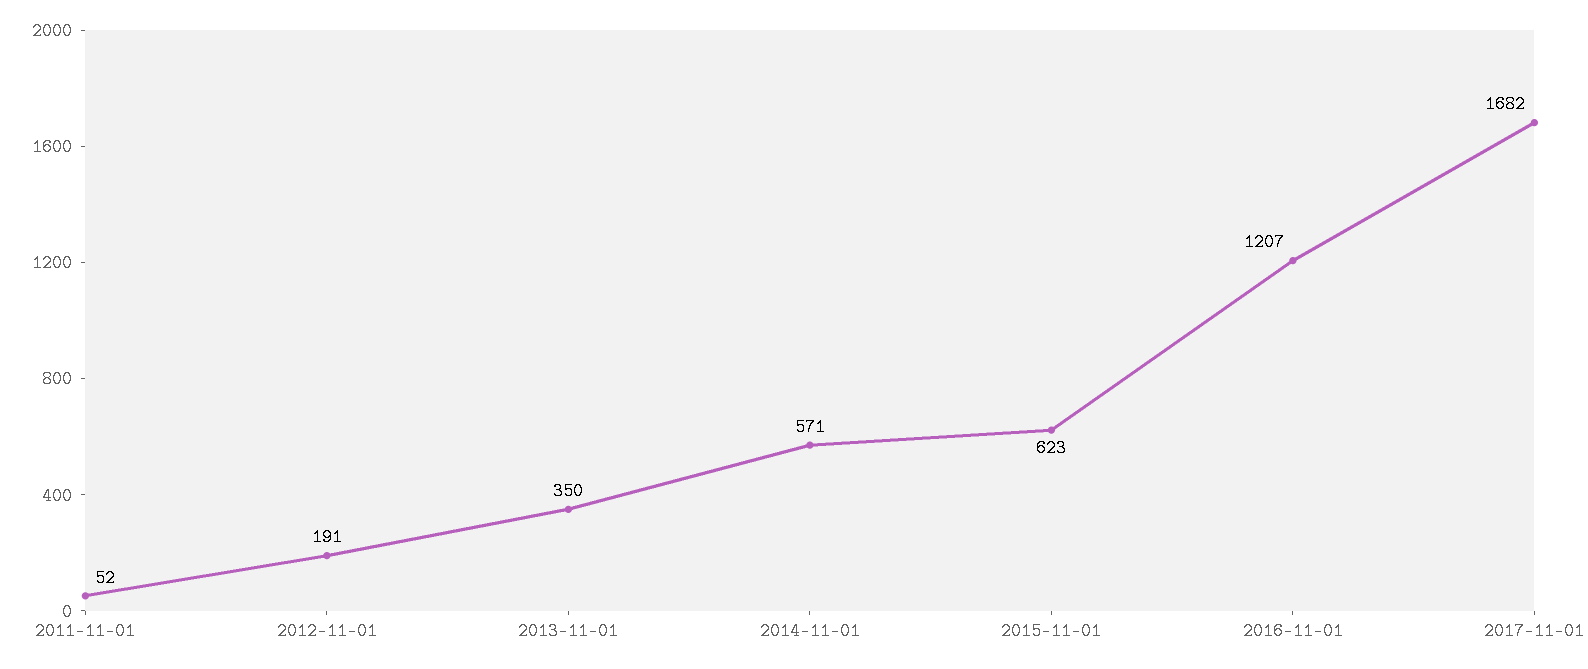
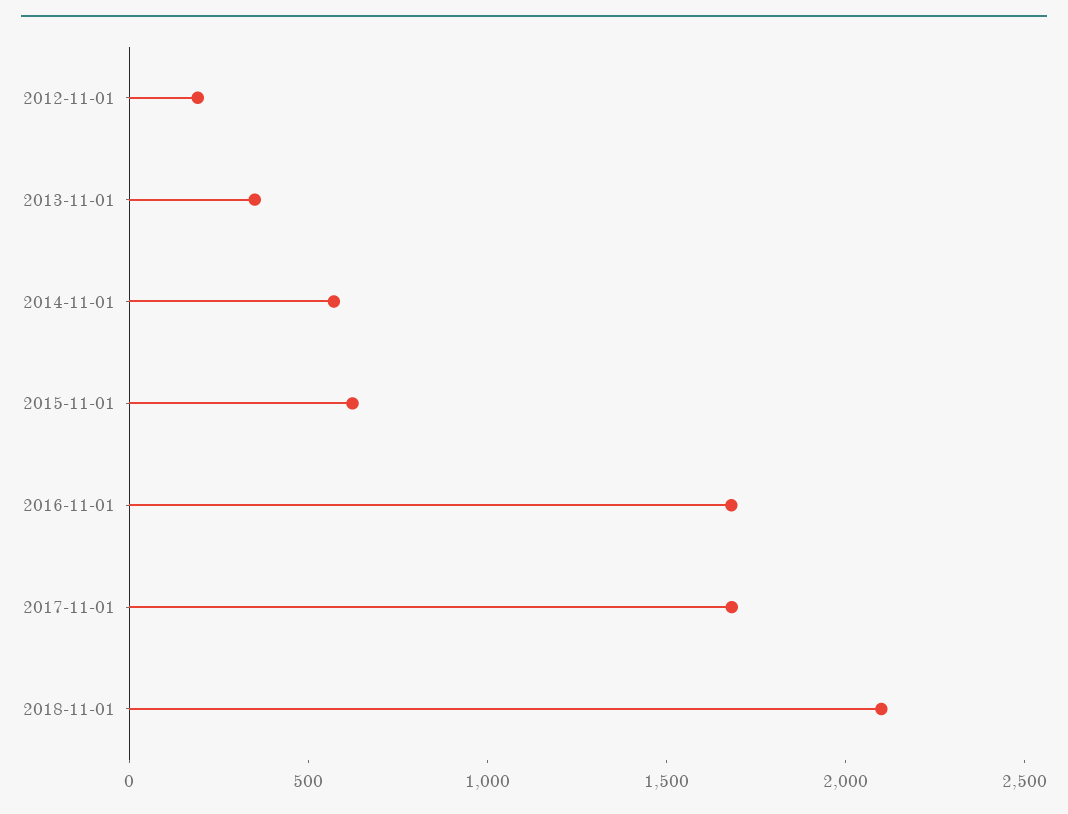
2011-11-01: 52 -> none
2016-11-01: 1207 -> 1700
2018-11-01: none -> 2100

